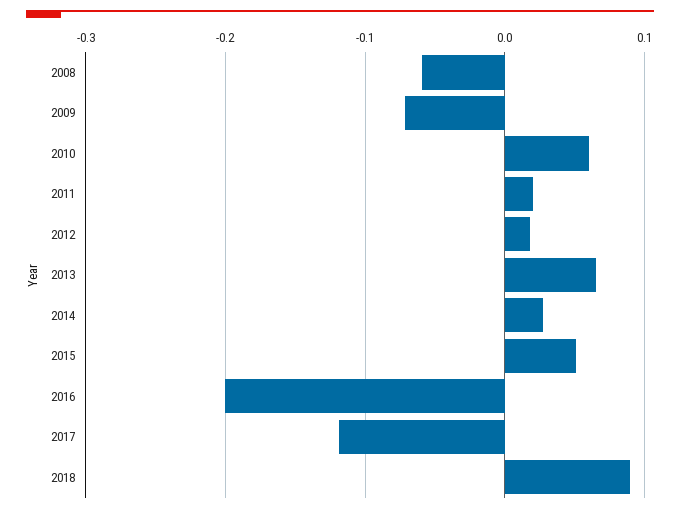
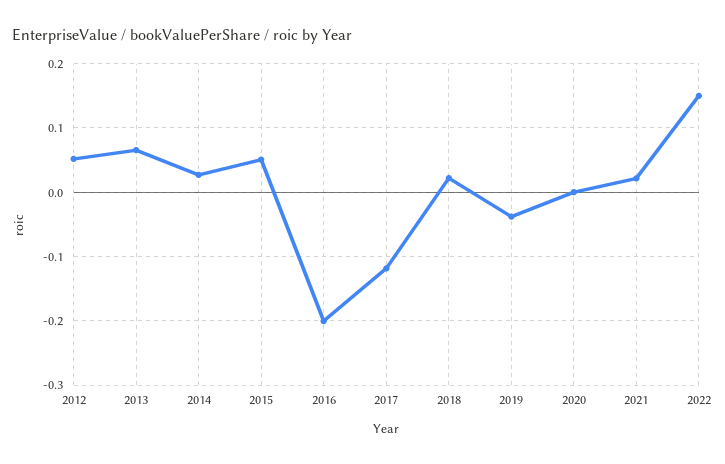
2008: -0.06 -> none
2009: -0.07 -> none
2010: 0.06 -> none
2011: 0.02 -> none
2012: 0.02 -> 0.05
2018: 0.09 -> 0.02
2019: none -> -0.04
2020: none -> 0
2021: none -> 0.02
2022: none -> 0.15

